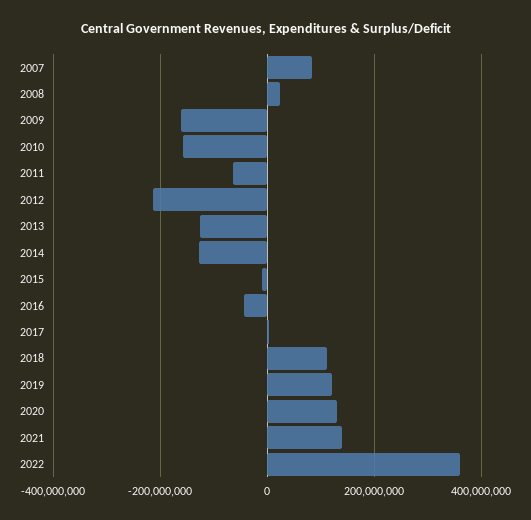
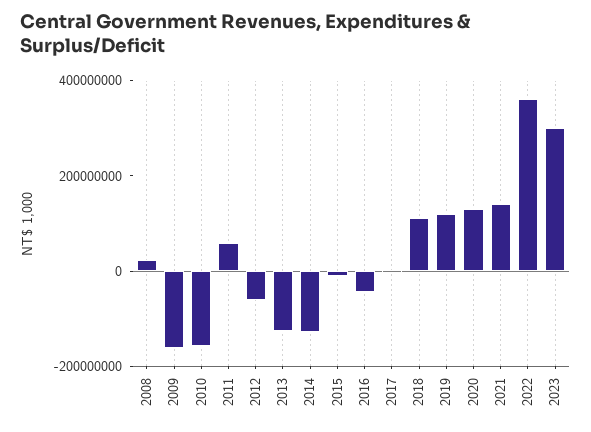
2007: 80000000 -> none
2011: -60000000 -> 50000000
2012: -220000000 -> -50000000
2023: none -> 300000000

